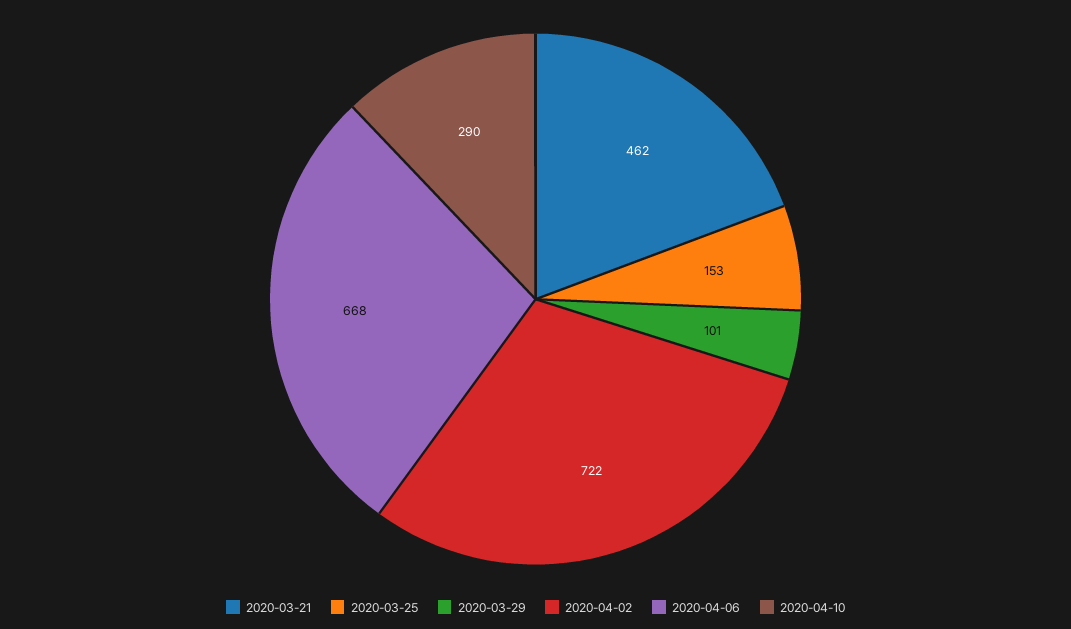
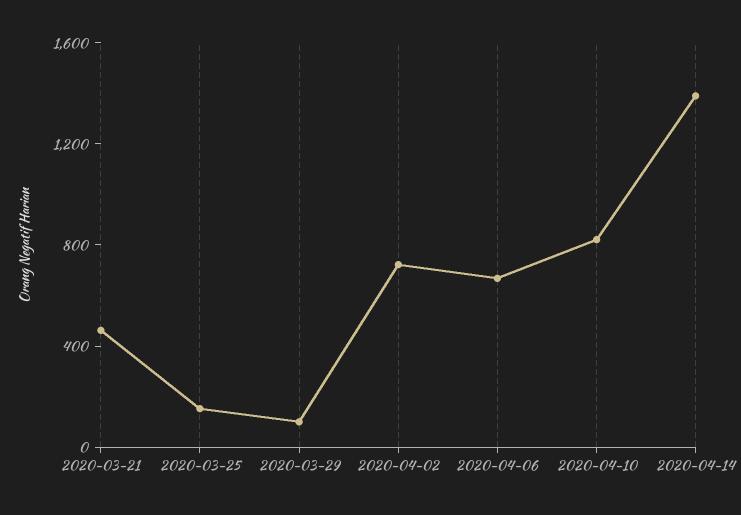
2020-04-10: 290 -> 800
2020-04-14: none -> 1400

